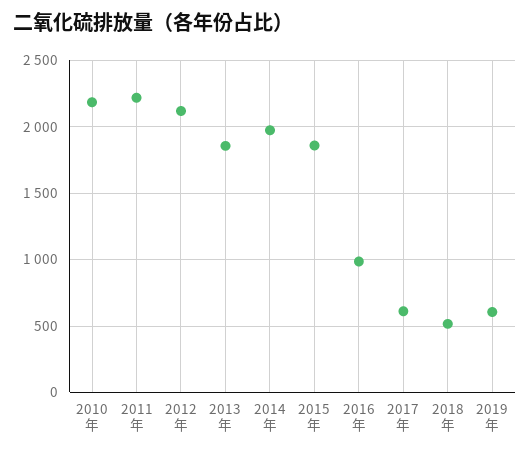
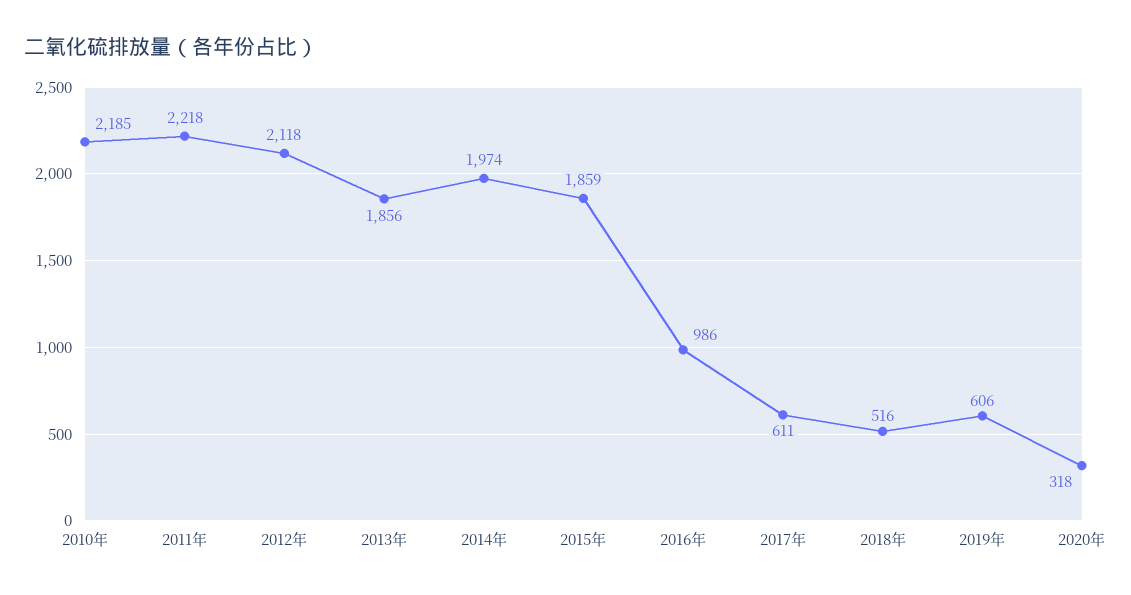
2020年: none -> 318

